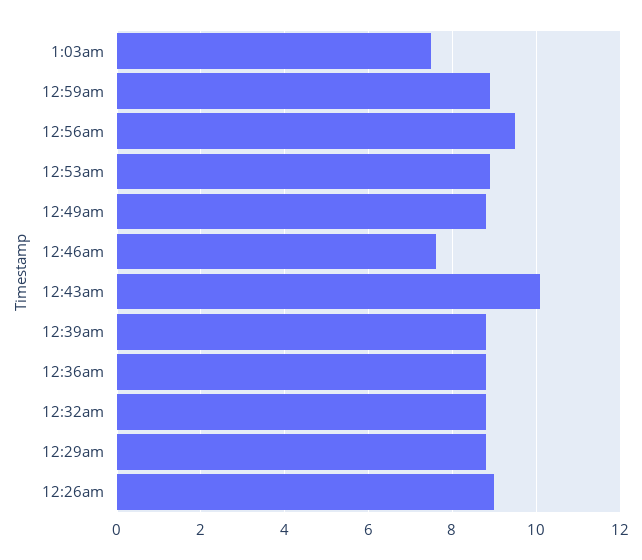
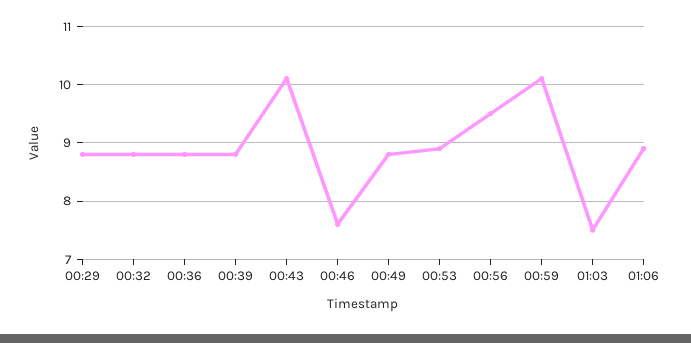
12:59am: 9 -> 10
12:26am: 9 -> none
01:06: none -> 9

